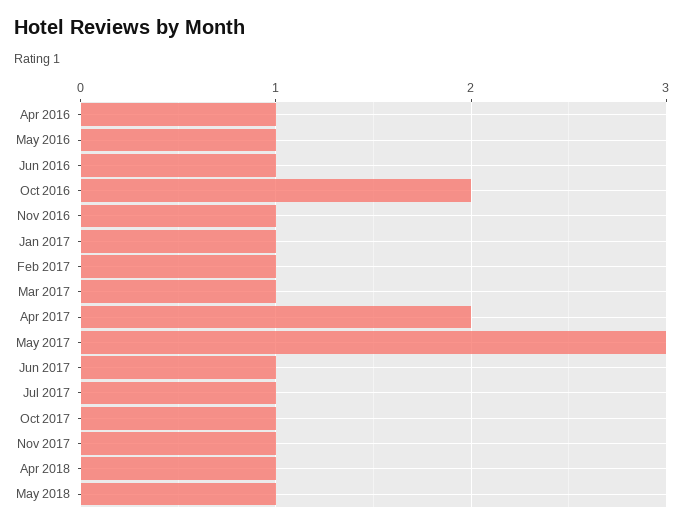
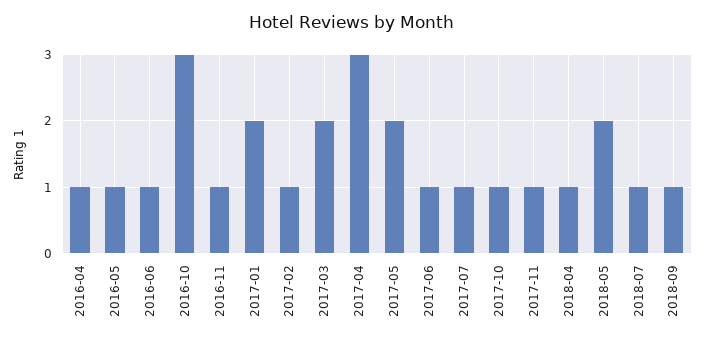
Oct 2016: 2 -> 3
Jan 2017: 1 -> 2
Mar 2017: 1 -> 2
Apr 2017: 2 -> 3
May 2017: 3 -> 2
May 2018: 1 -> 2
2018-07: none -> 1
2018-09: none -> 1

